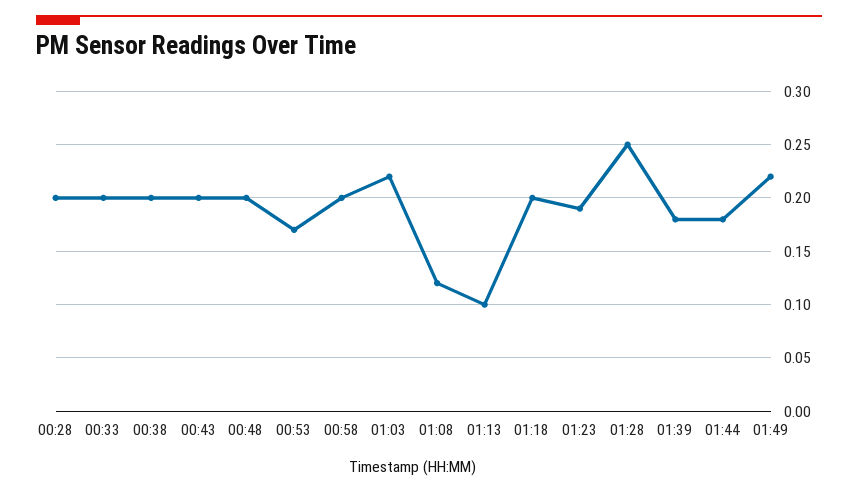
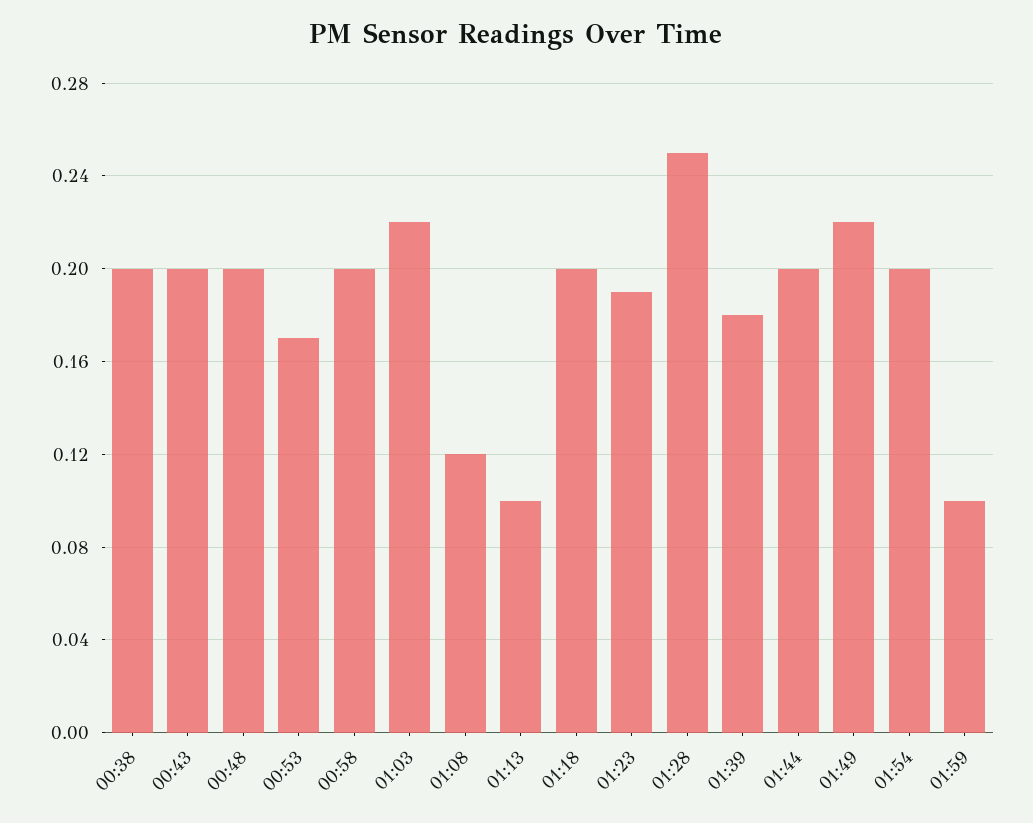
00:28: 0.2 -> none
00:33: 0.2 -> none
01:44: 0.18 -> 0.2
01:54: none -> 0.2
01:59: none -> 0.1

